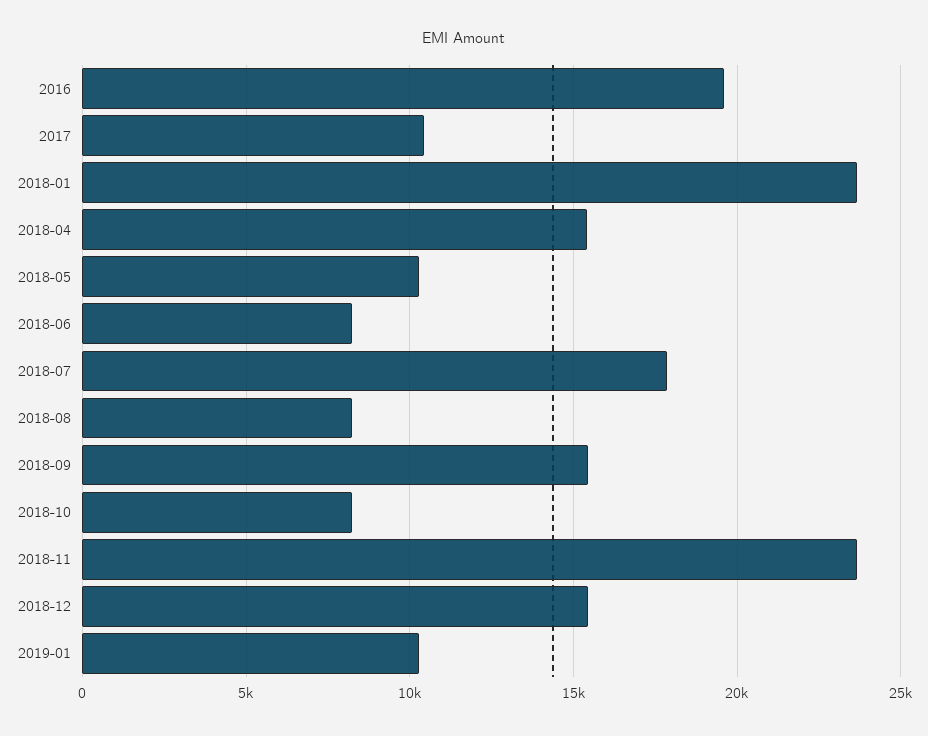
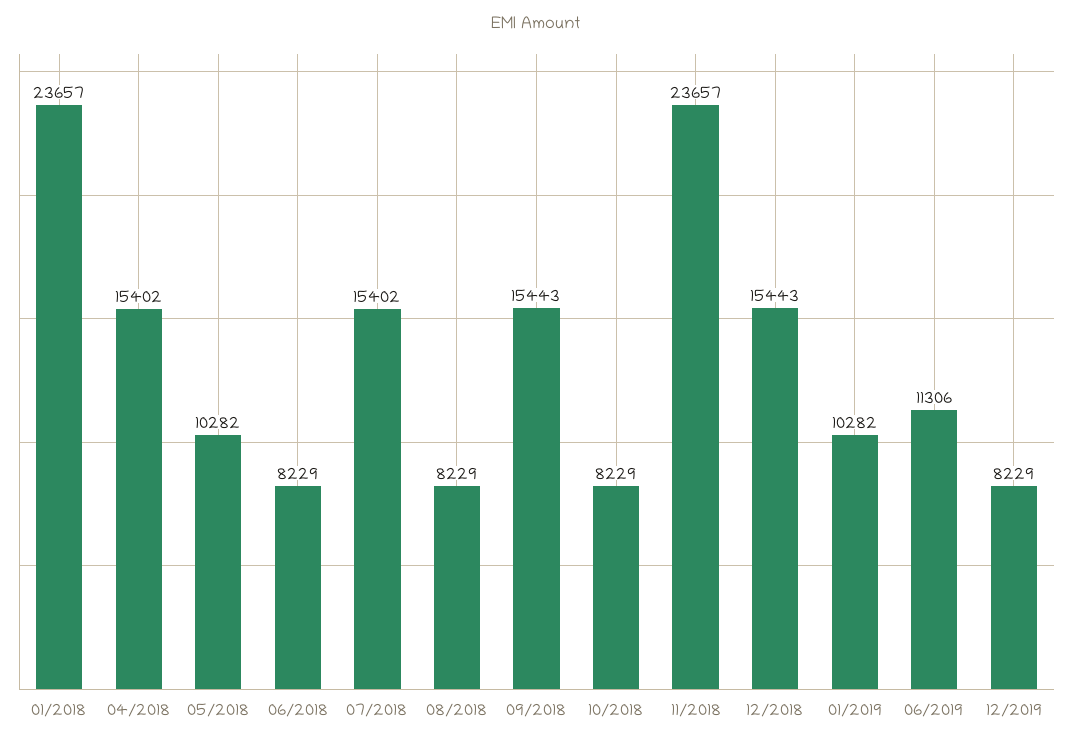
2016: 19500 -> none
2017: 10500 -> none
2018-07: 18000 -> 15402
06/2019: none -> 11306
12/2019: none -> 8229

